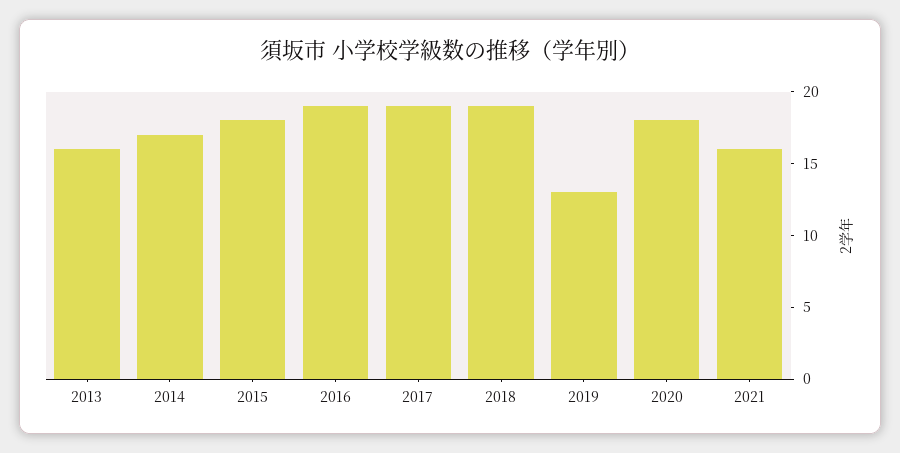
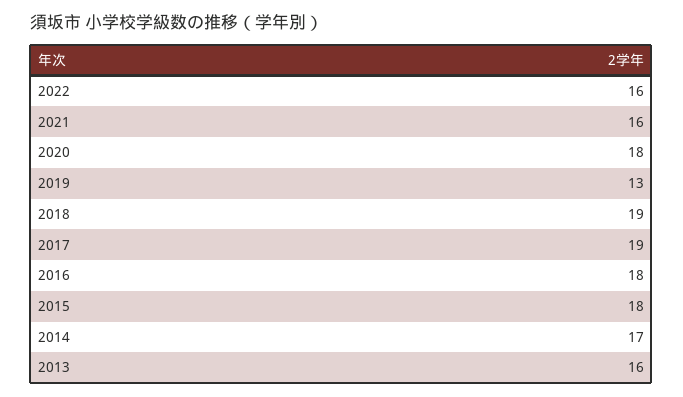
2016: 19 -> 18
2022: none -> 16

